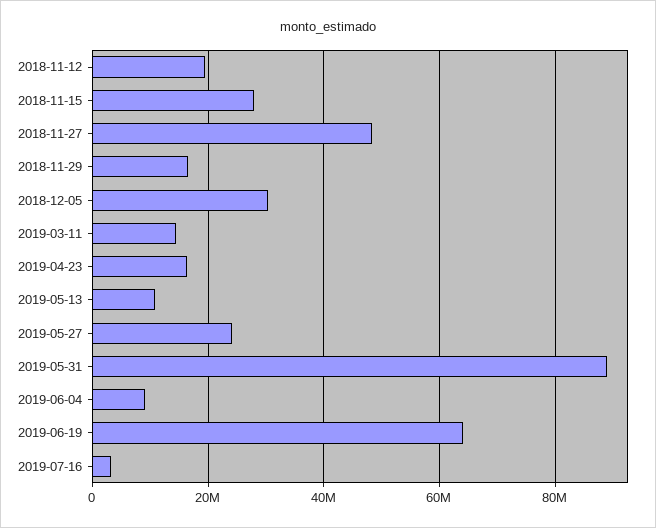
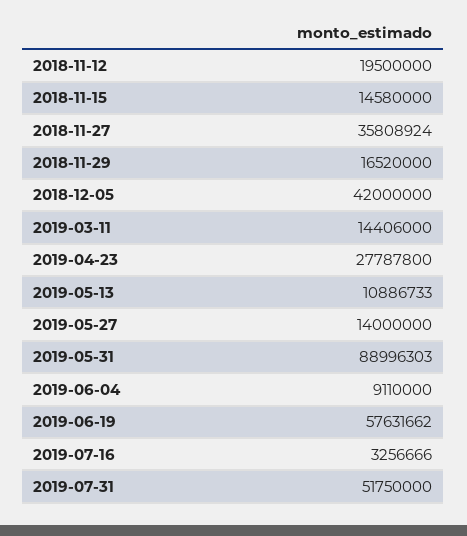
2018-11-15: 28000000 -> 14580000
2018-11-27: 48000000 -> 35808924
2018-12-05: 30000000 -> 42000000
2019-04-23: 16000000 -> 27787800
2019-05-27: 24000000 -> 14000000
2019-06-19: 64000000 -> 57631662
2019-07-31: none -> 51750000

